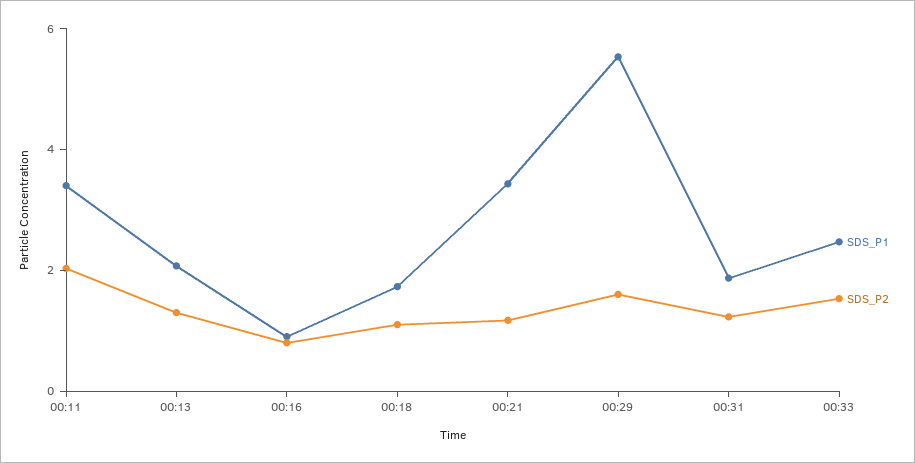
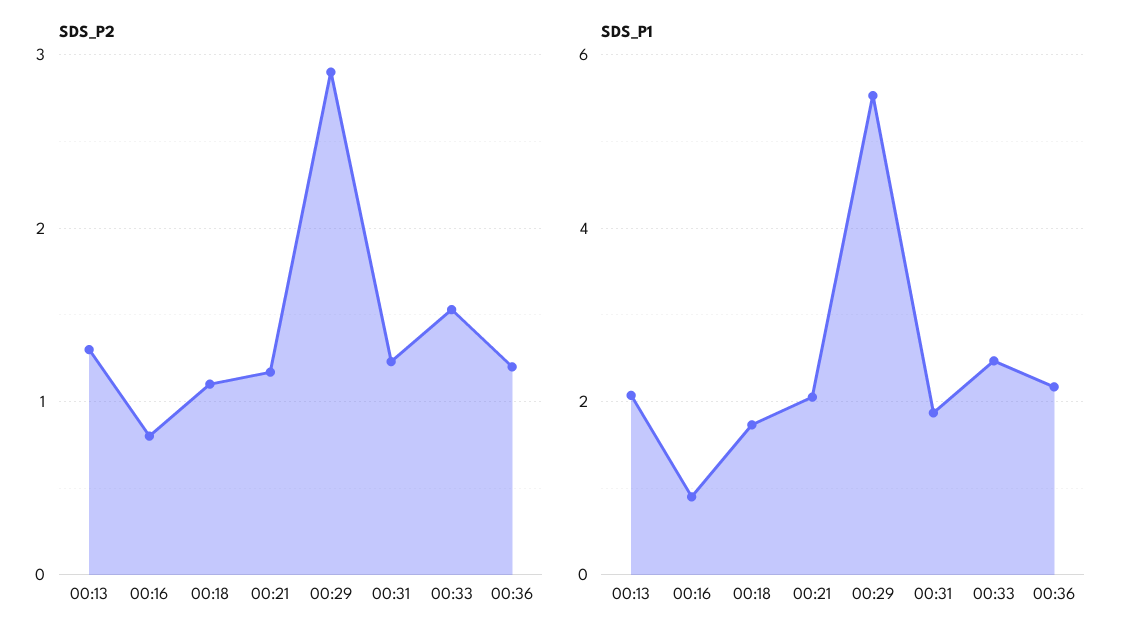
SDS_P1, 00:11: 3.5 -> none
SDS_P2, 00:11: 2 -> none
SDS_P1, 00:21: 3.5 -> 2
SDS_P2, 00:29: 1.5 -> 2.9
SDS_P2, 00:36: none -> 1.2
SDS_P1, 00:36: none -> 2.2

